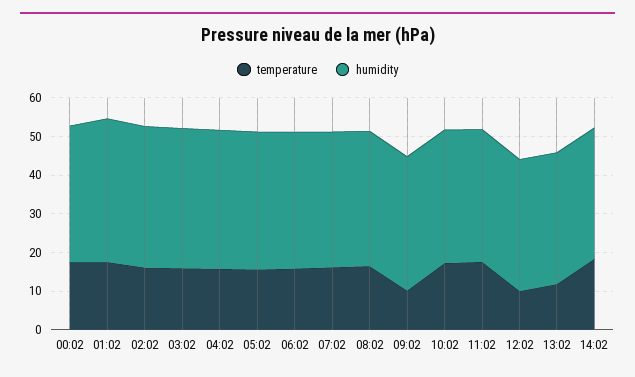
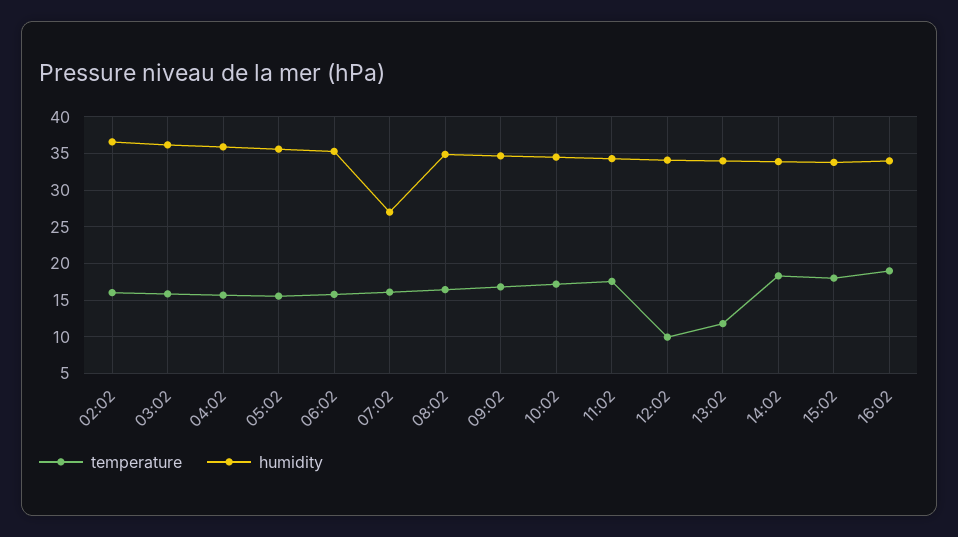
temperature, 00:02: 17.5 -> none
humidity, 00:02: 35 -> none
temperature, 01:02: 17.5 -> none
humidity, 01:02: 37.5 -> none
humidity, 07:02: 35 -> 27
temperature, 09:02: 10 -> 17
temperature, 15:02: none -> 18
humidity, 15:02: none -> 34
temperature, 16:02: none -> 19
humidity, 16:02: none -> 34

